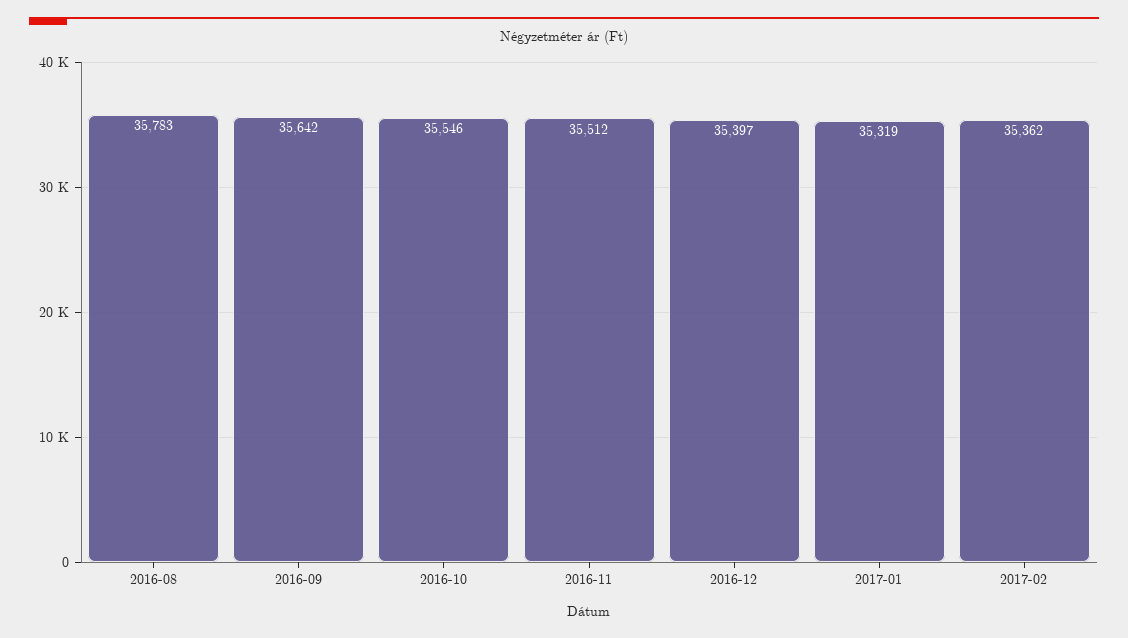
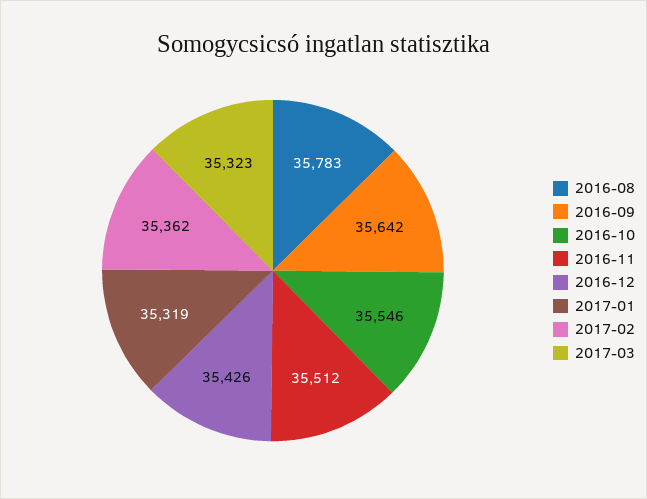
2016-12: 35397 -> 35426
2017-03: none -> 35323

